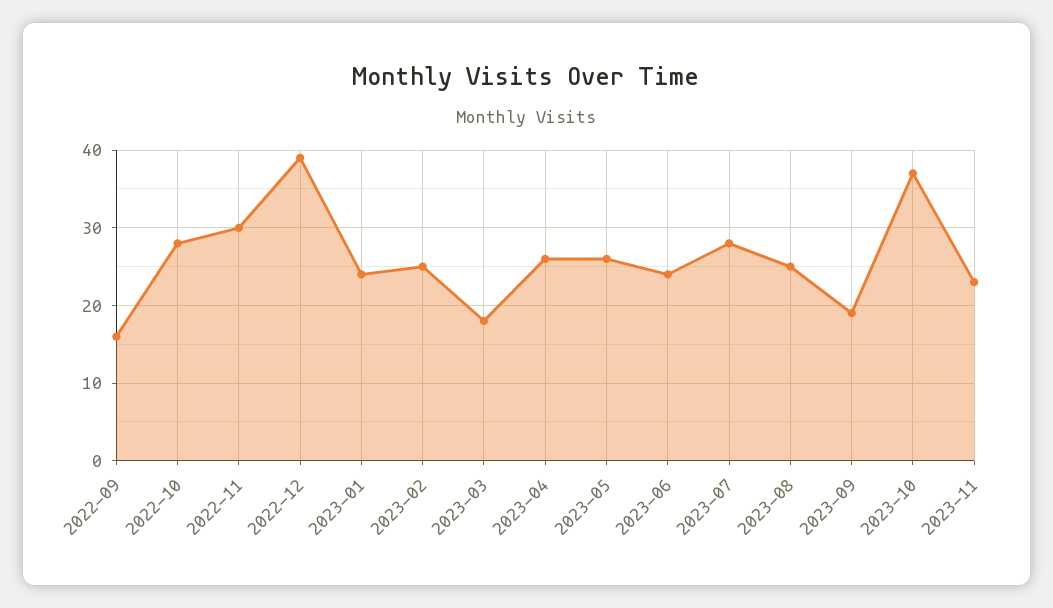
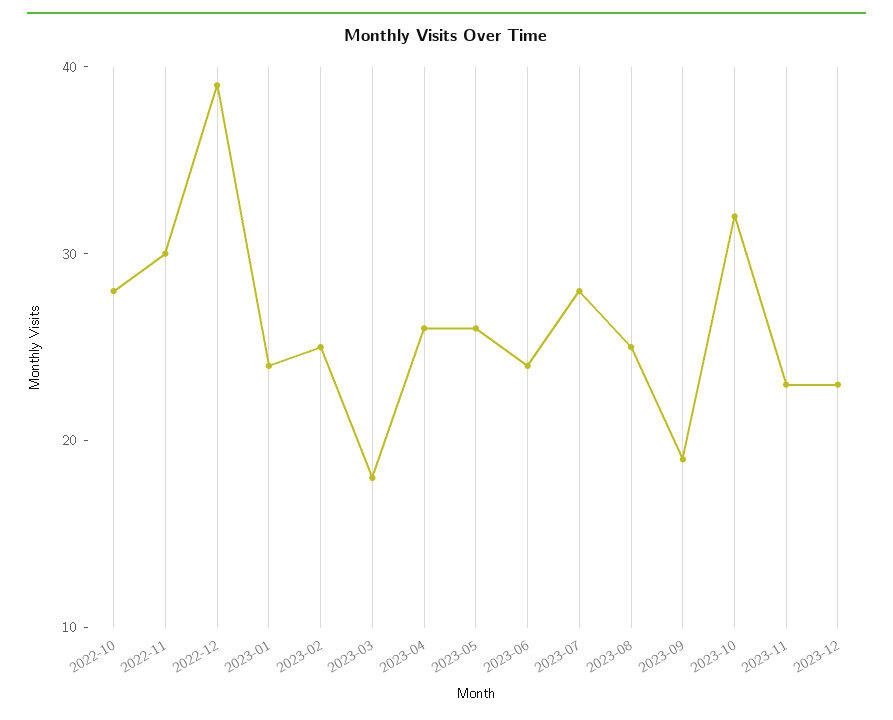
2022-09: 16 -> none
2023-10: 37 -> 32
2023-12: none -> 23

